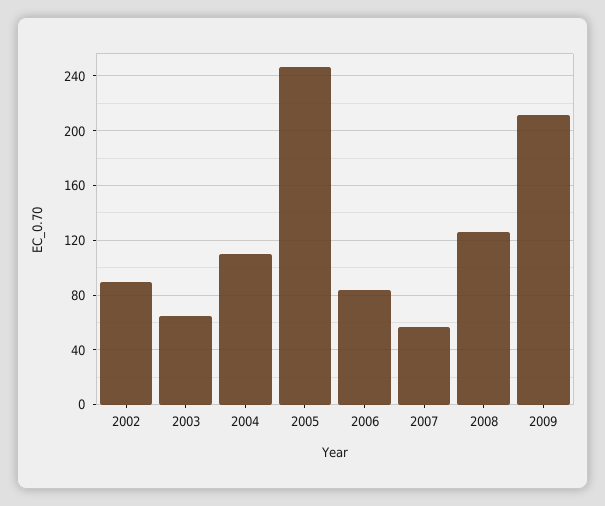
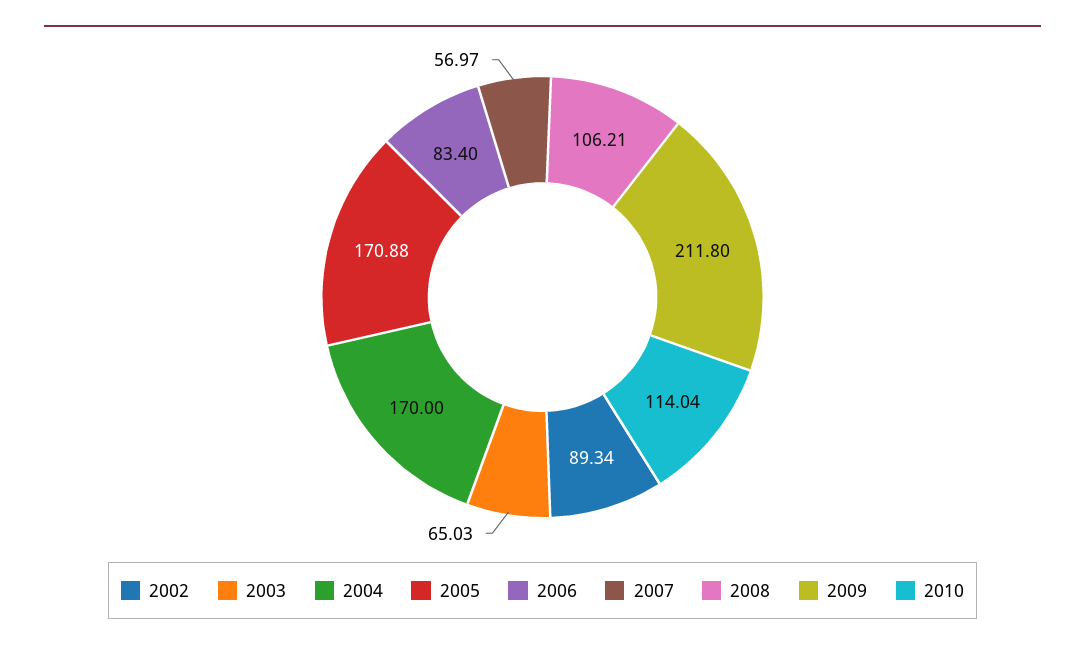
2004: 110 -> 170
2005: 245 -> 170.88
2008: 125 -> 106.21
2010: none -> 114.04

